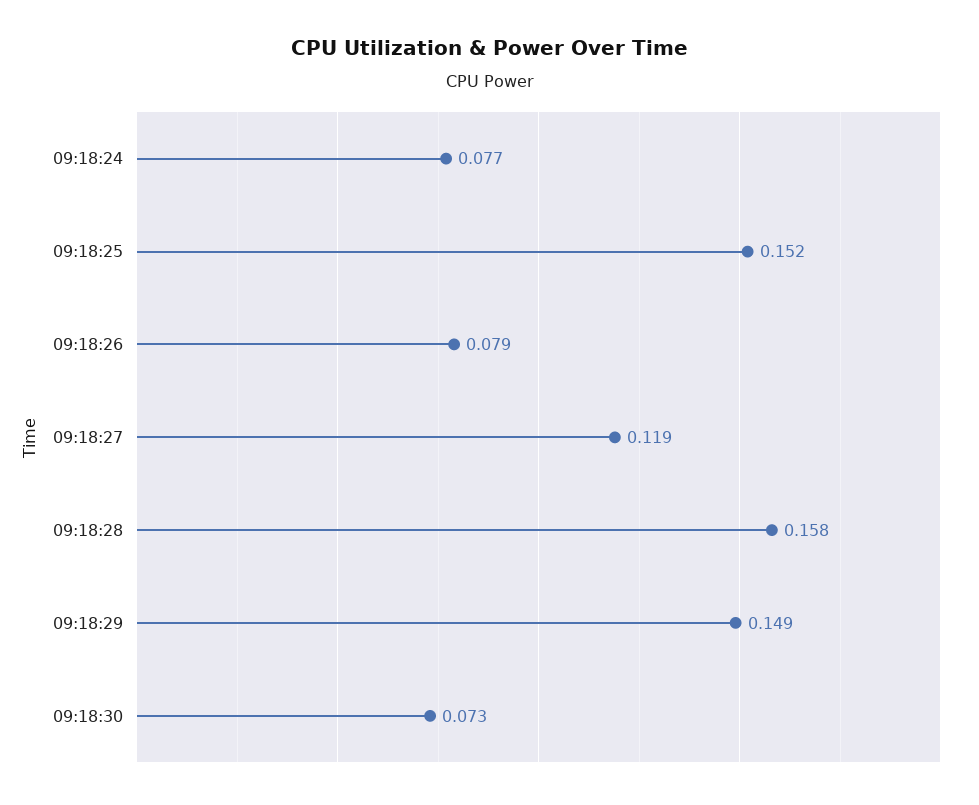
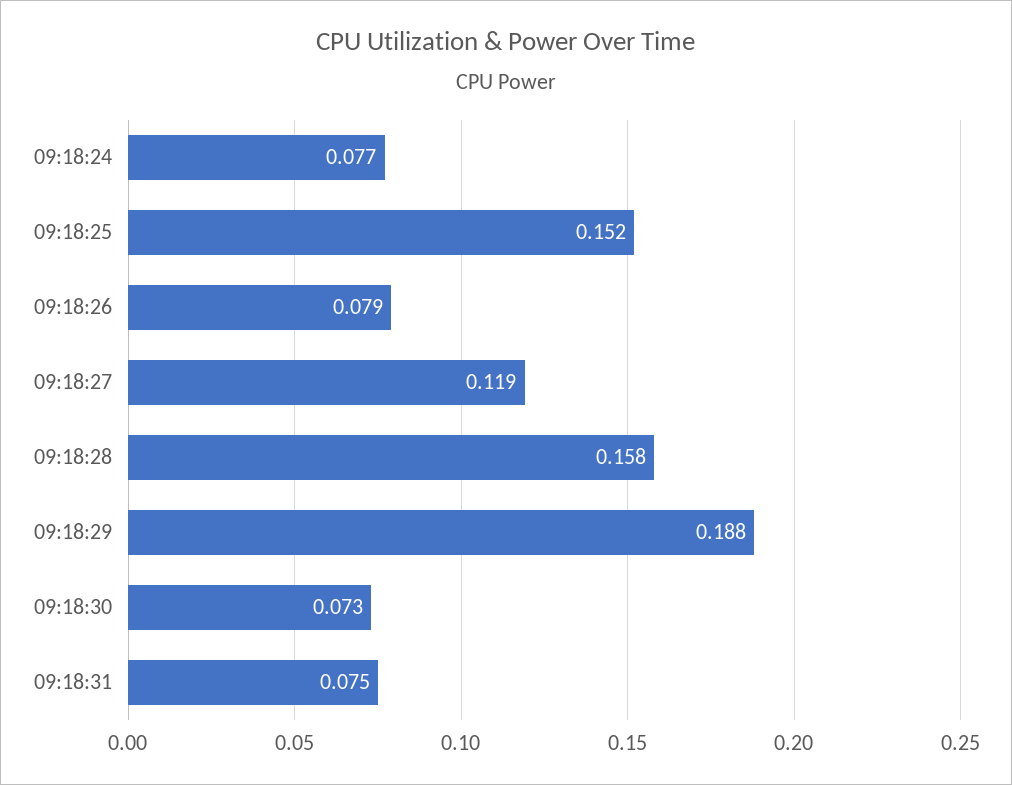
09:18:29: 0.149 -> 0.188
09:18:31: none -> 0.075

